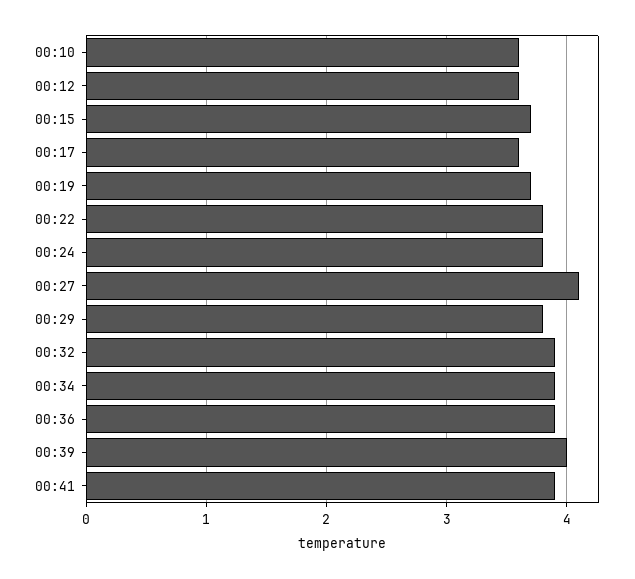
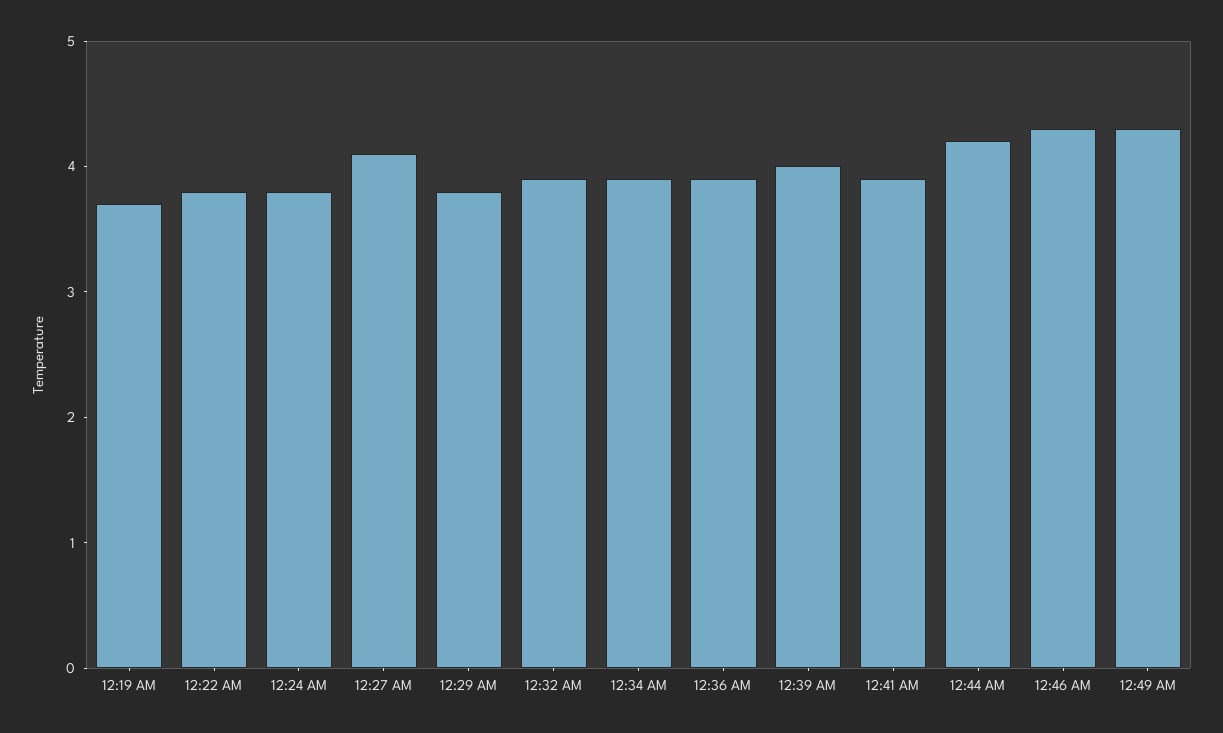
00:10: 3.6 -> none
00:12: 3.6 -> none
00:15: 3.7 -> none
00:17: 3.6 -> none
12:44 AM: none -> 4.2
12:46 AM: none -> 4.3
12:49 AM: none -> 4.3

